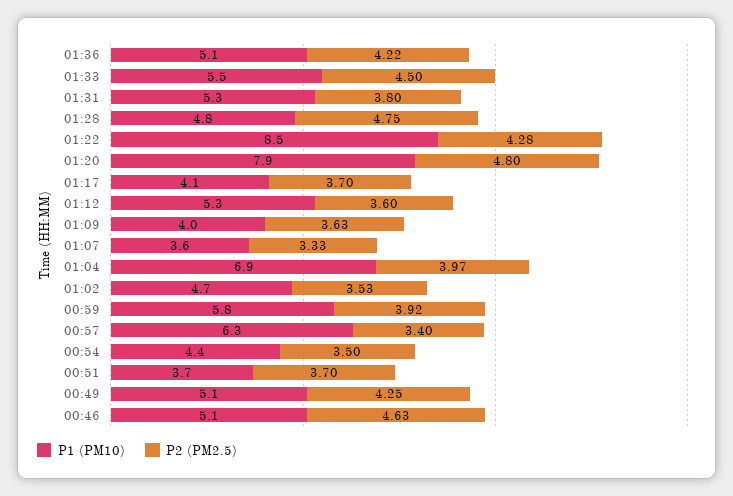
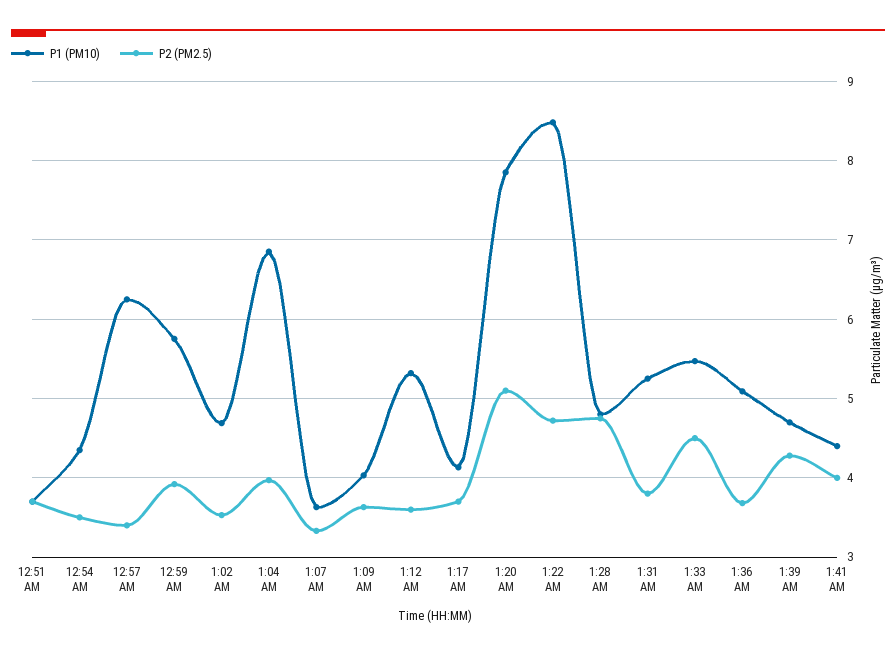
P2 (PM2.5), 01:36: 4.22 -> 3.7
P2 (PM2.5), 01:22: 4.28 -> 4.7
P2 (PM2.5), 01:20: 4.8 -> 5.1
P1 (PM10), 00:49: 5.1 -> none
P2 (PM2.5), 00:49: 4.25 -> none
P1 (PM10), 00:46: 5.1 -> none
P2 (PM2.5), 00:46: 4.63 -> none
P1 (PM10), 1:39 AM: none -> 4.7
P2 (PM2.5), 1:39 AM: none -> 4.3
P1 (PM10), 1:41 AM: none -> 4.4
P2 (PM2.5), 1:41 AM: none -> 4

